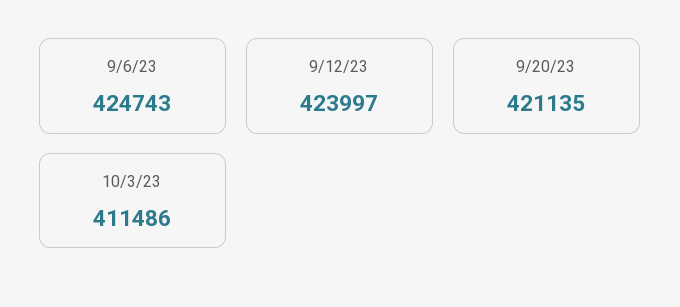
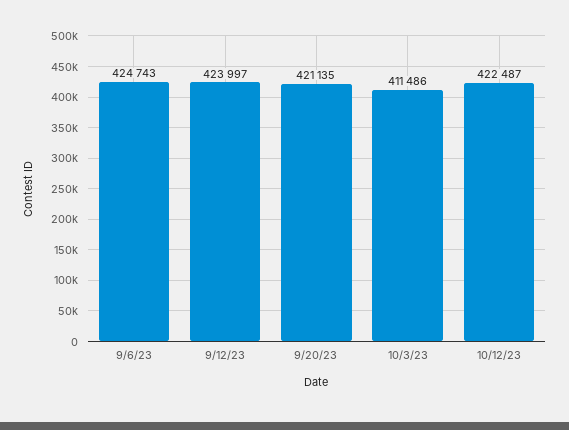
10/12/23: none -> 422487

